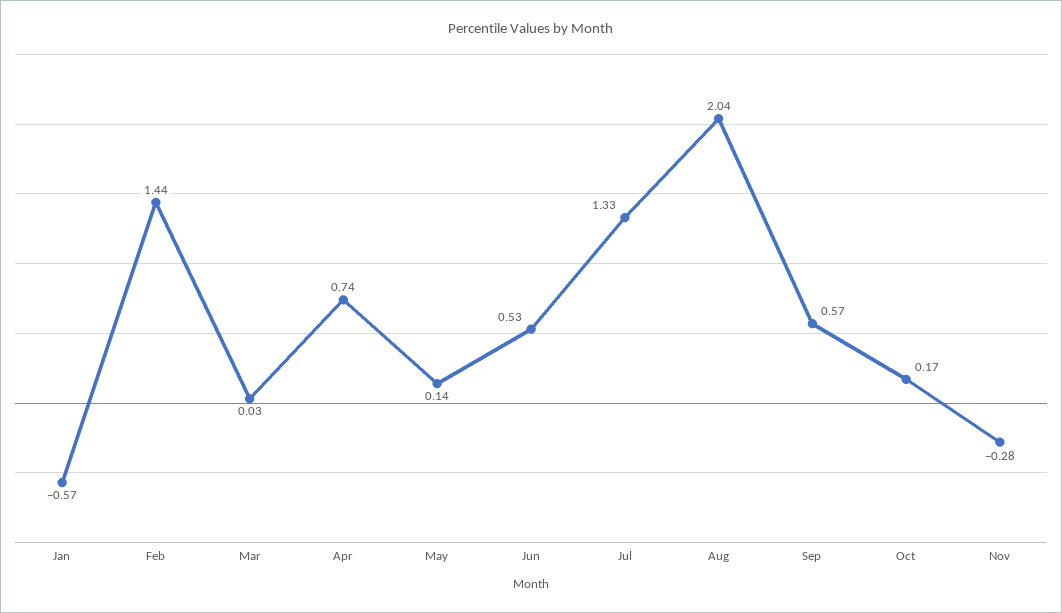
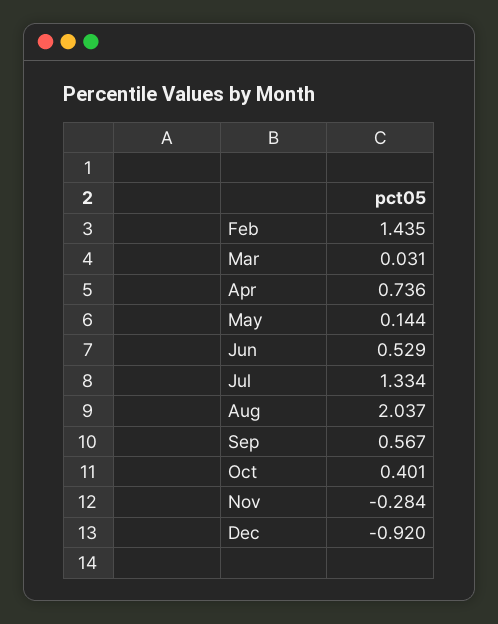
Jan: -0.57 -> none
Oct: 0.17 -> 0.401
Dec: none -> -0.92

